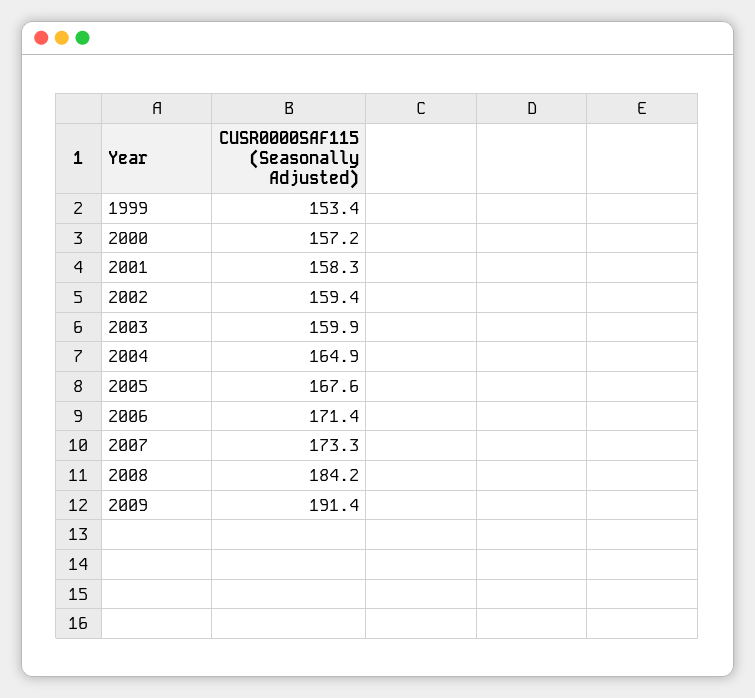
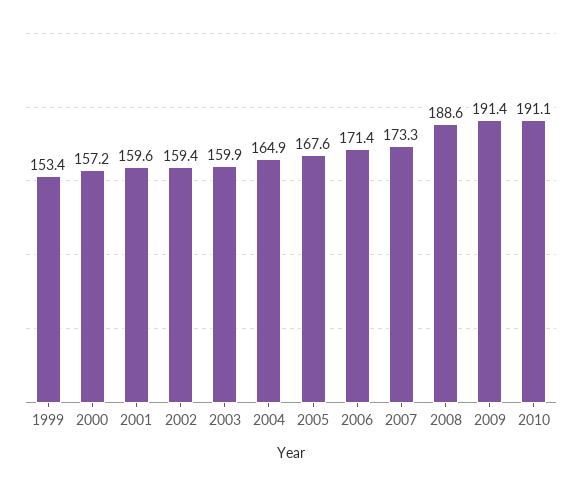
2001: 158.3 -> 159.6
2008: 184.2 -> 188.6
2010: none -> 191.1

